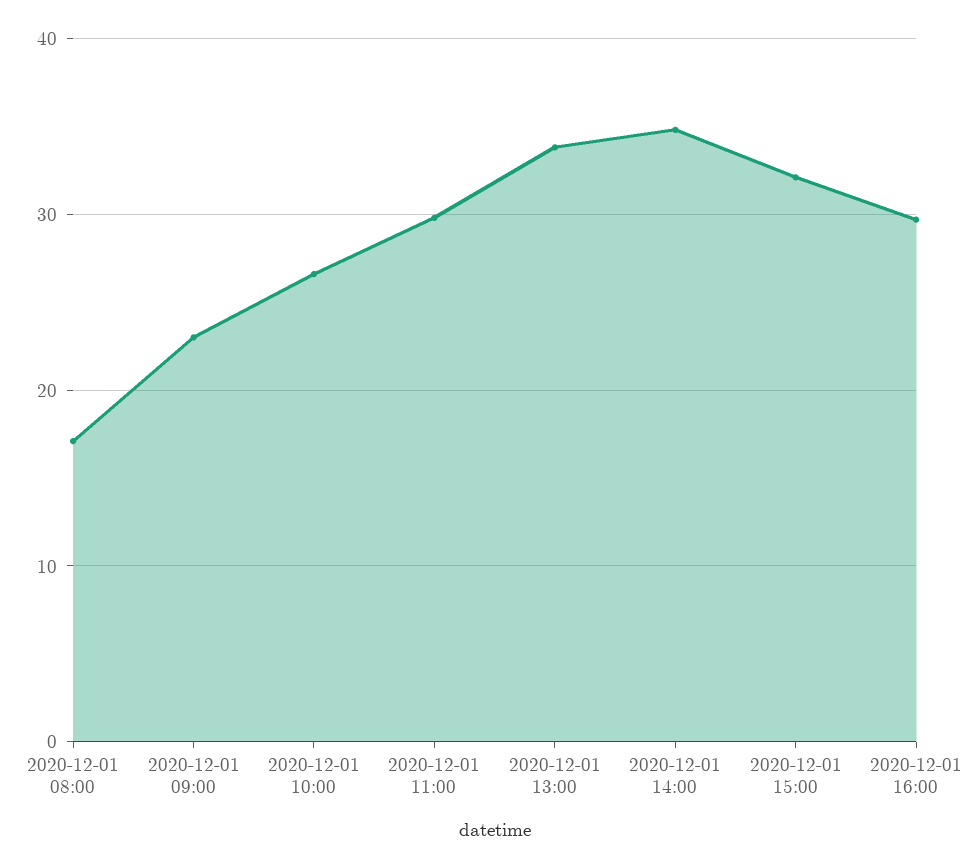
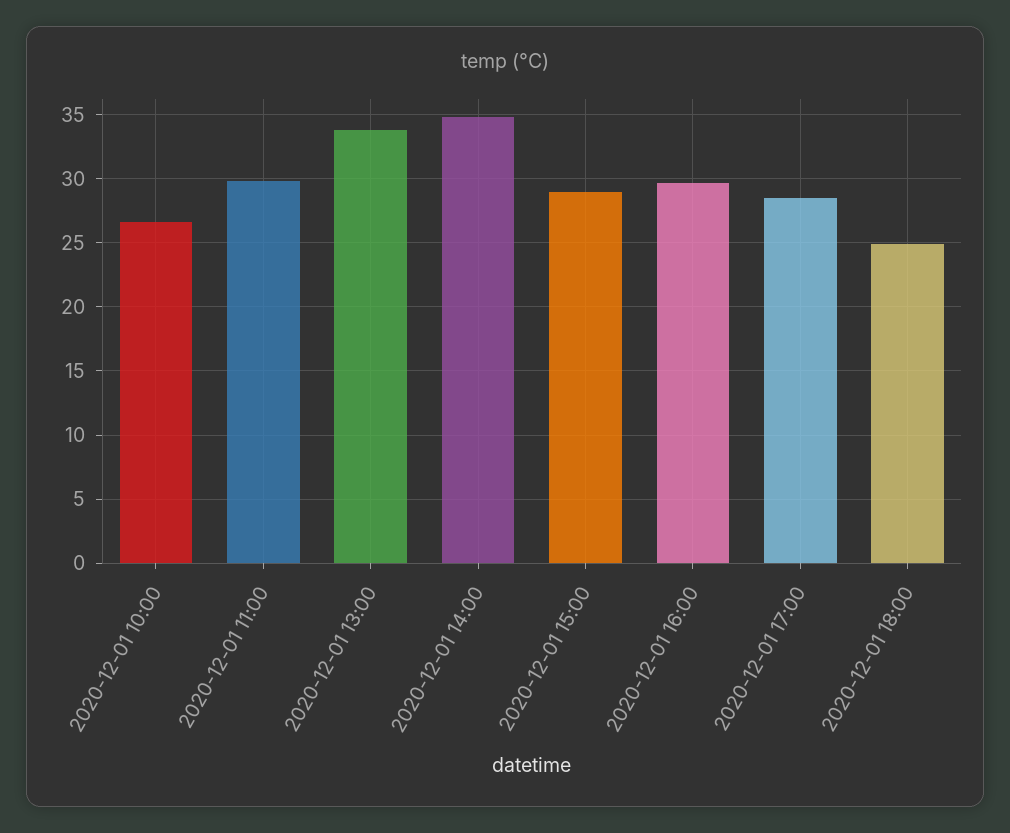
2020-12-01 08:00: 17 -> none
2020-12-01 09:00: 23 -> none
2020-12-01 15:00: 32 -> 29
2020-12-01 17:00: none -> 28.5
2020-12-01 18:00: none -> 25

